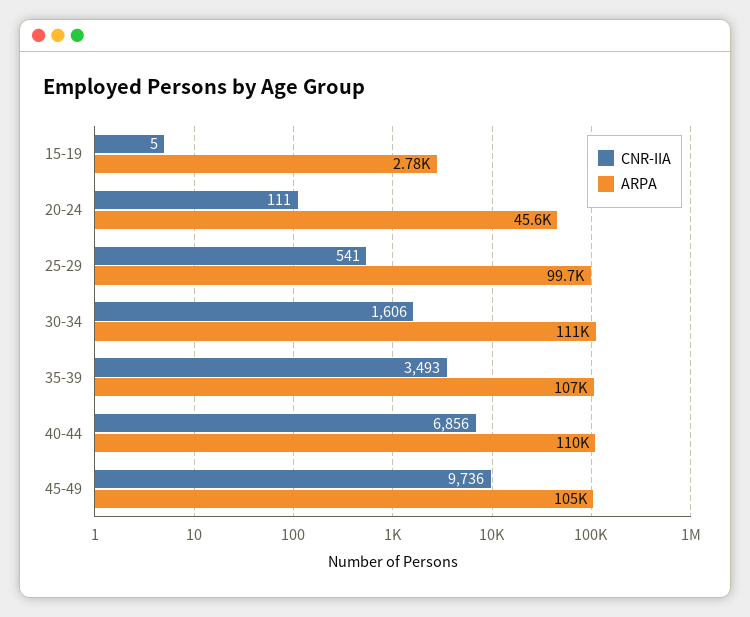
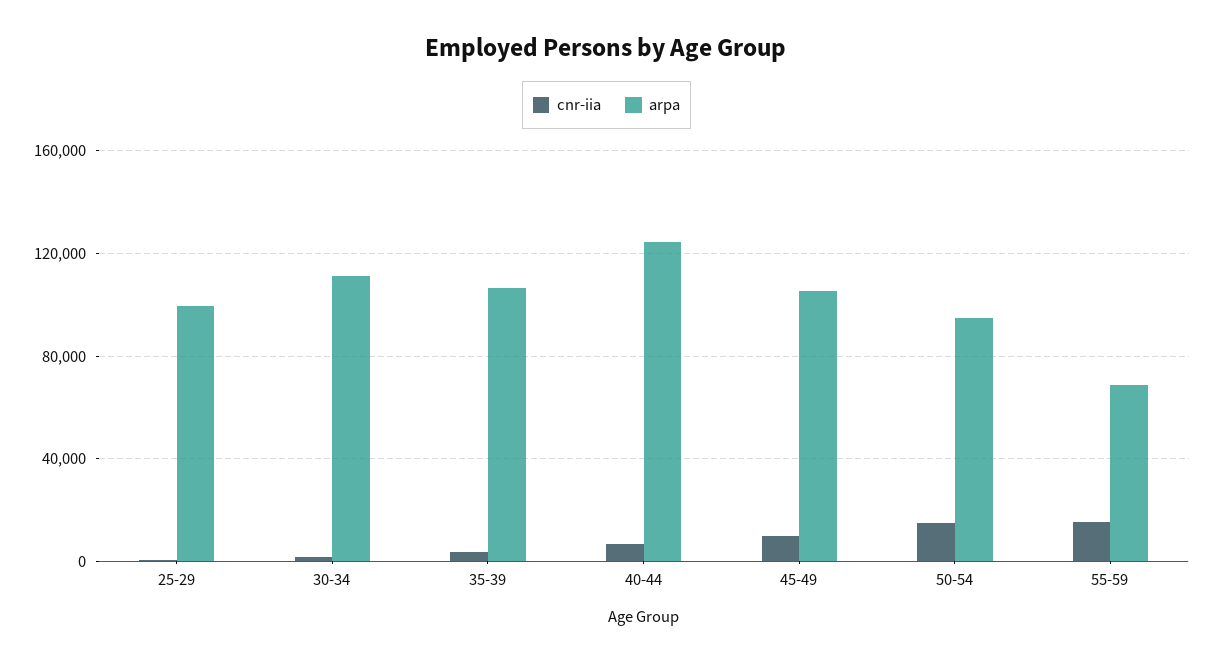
CNR-IIA, 15-19: 5 -> none
ARPA, 15-19: 2780 -> none
CNR-IIA, 20-24: 111 -> none
ARPA, 20-24: 45600 -> none
ARPA, 40-44: 110000 -> 125000
CNR-IIA, 50-54: none -> 15000
ARPA, 50-54: none -> 95000
CNR-IIA, 55-59: none -> 15000
ARPA, 55-59: none -> 70000

